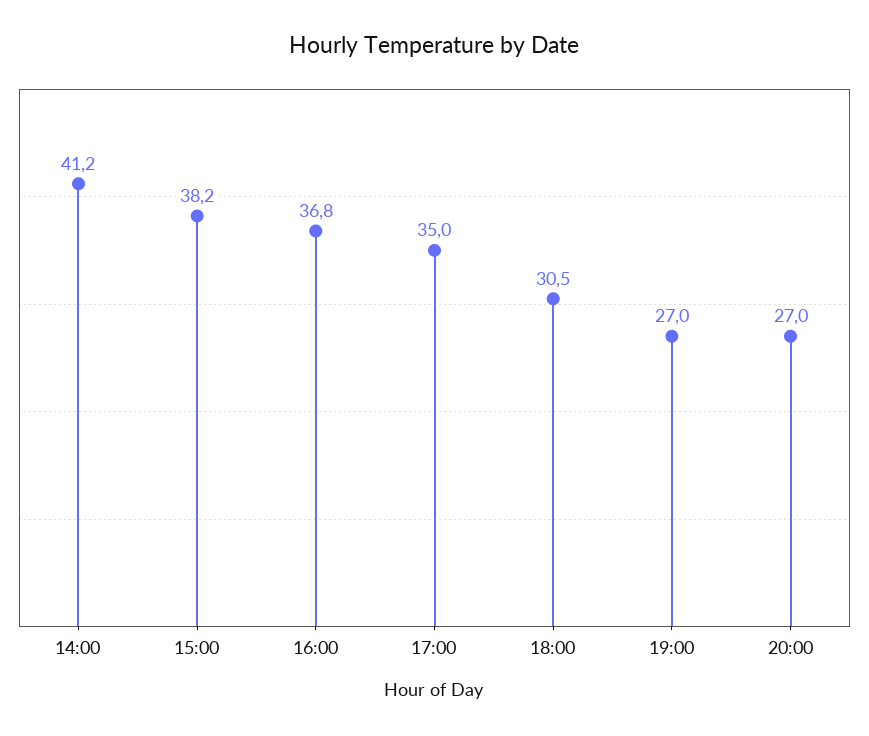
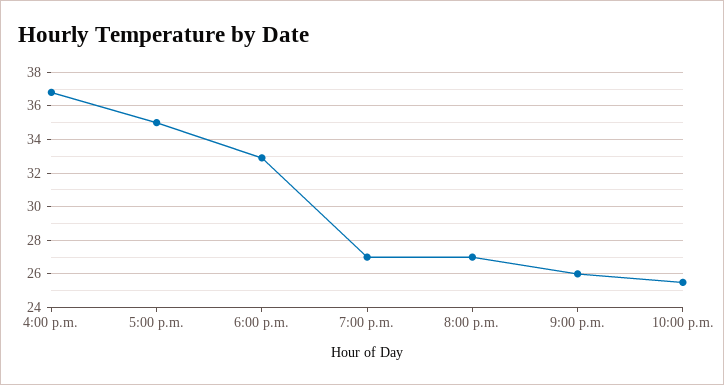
14:00: 41.2 -> none
15:00: 38.2 -> none
18:00: 30.5 -> 33
9:00 p.m.: none -> 26
10:00 p.m.: none -> 25.5

